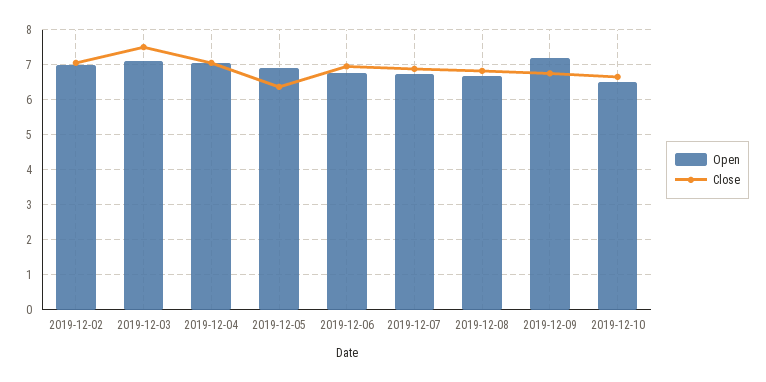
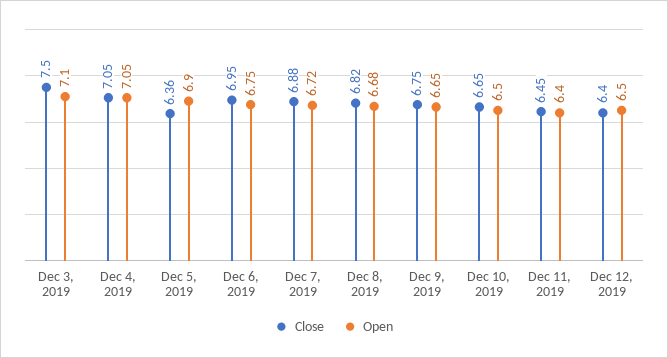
Open, 2019-12-02: 7 -> none
Close, 2019-12-02: 7 -> none
Open, 2019-12-09: 7.2 -> 6.65
Close, Dec 11, 2019: none -> 6.45
Open, Dec 11, 2019: none -> 6.4
Close, Dec 12, 2019: none -> 6.4
Open, Dec 12, 2019: none -> 6.5

